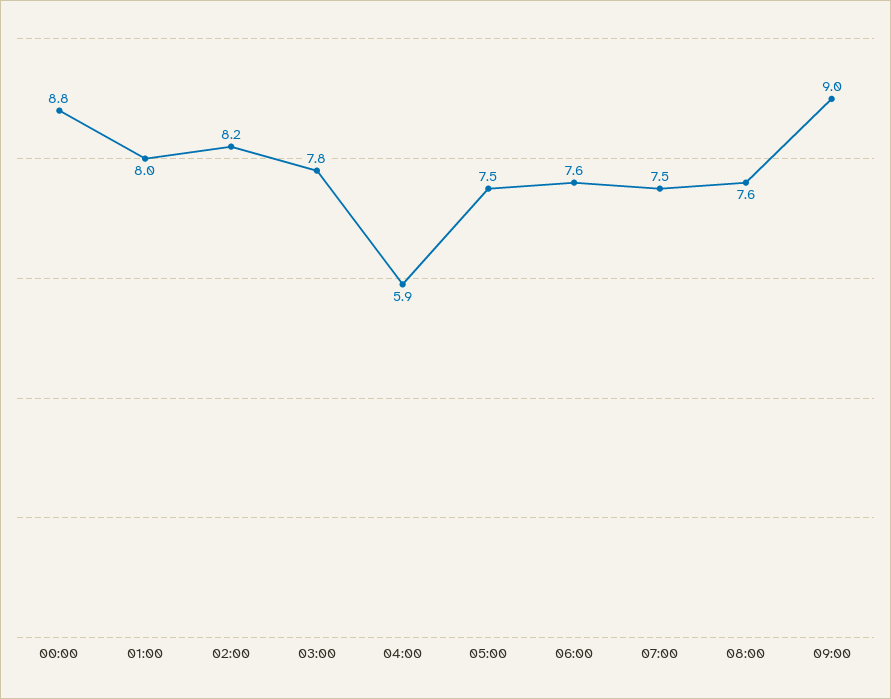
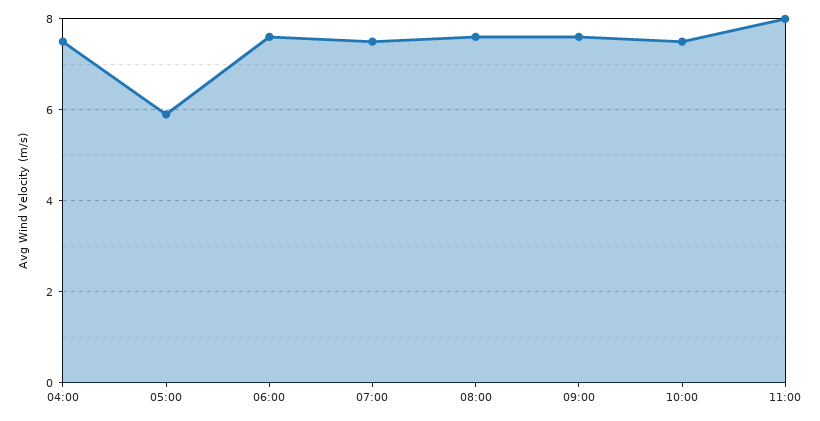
00:00: 8.8 -> none
01:00: 8 -> none
02:00: 8.2 -> none
03:00: 7.8 -> none
04:00: 5.9 -> 7.5
05:00: 7.5 -> 6
09:00: 9 -> 7.5
10:00: none -> 7.5
11:00: none -> 8

